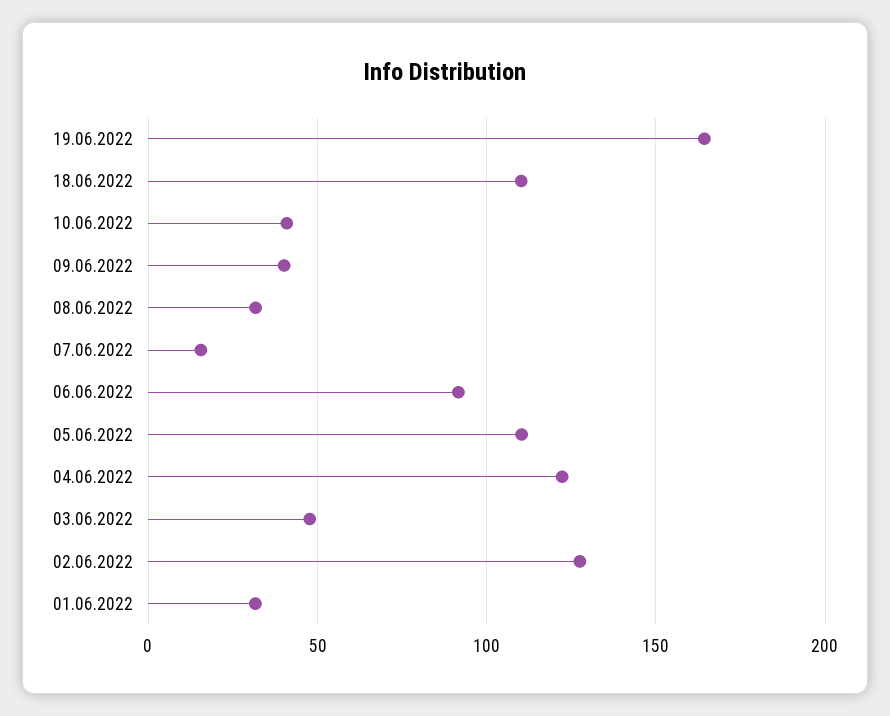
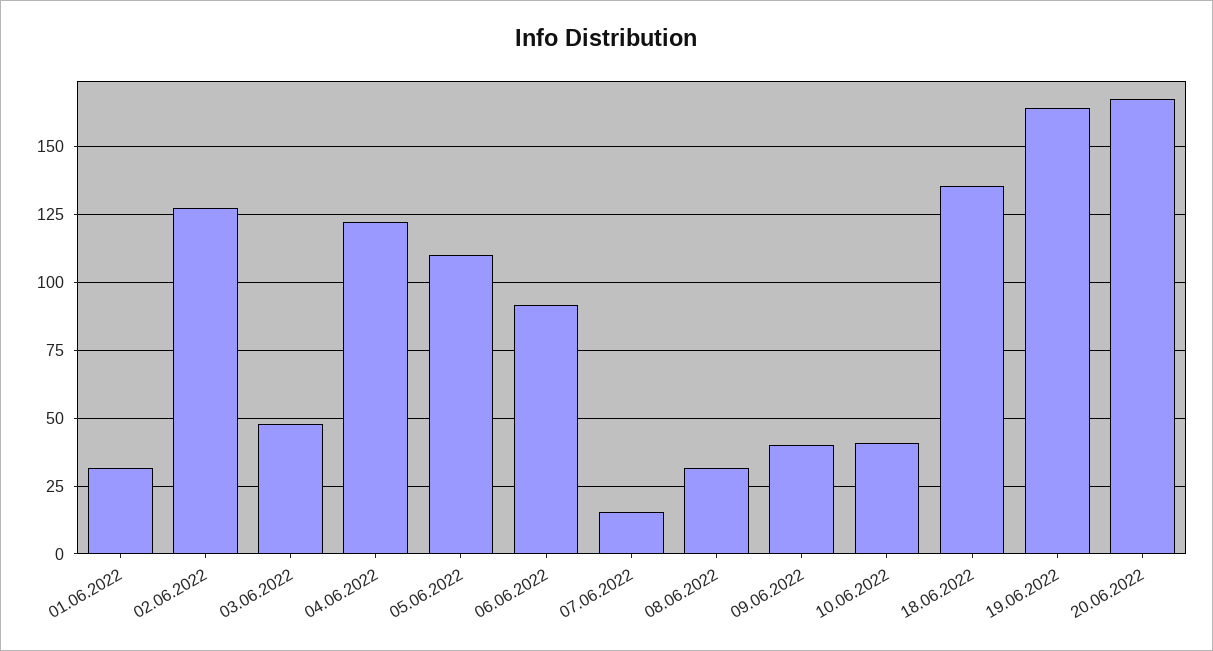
18.06.2022: 110 -> 135
20.06.2022: none -> 167.5

